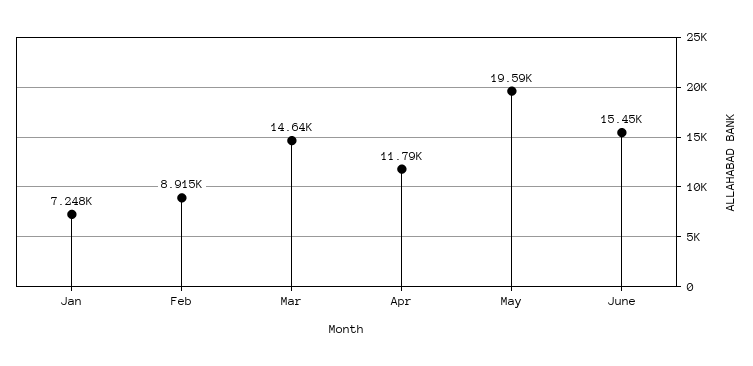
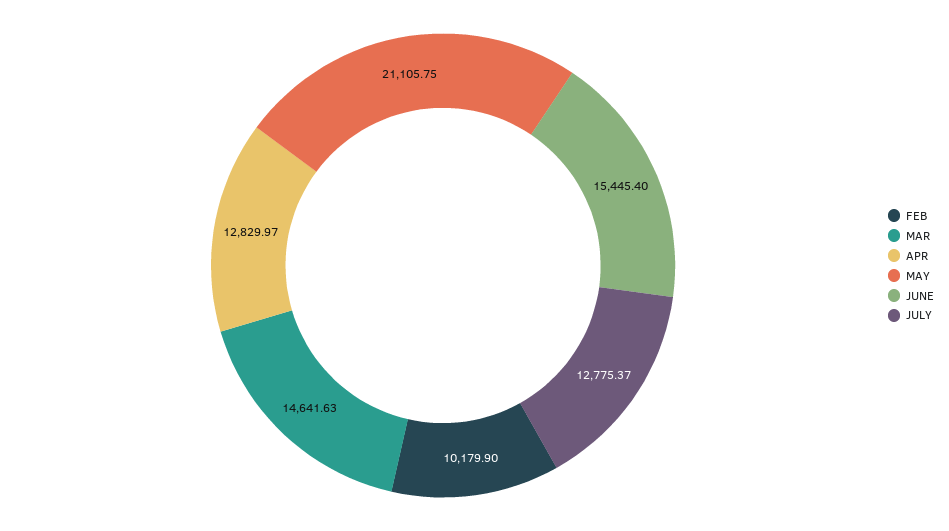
Jan: 7248 -> none
Feb: 8915 -> 10179.9
Apr: 11790 -> 12829.97
May: 19590 -> 21105.75
JULY: none -> 12775.37

